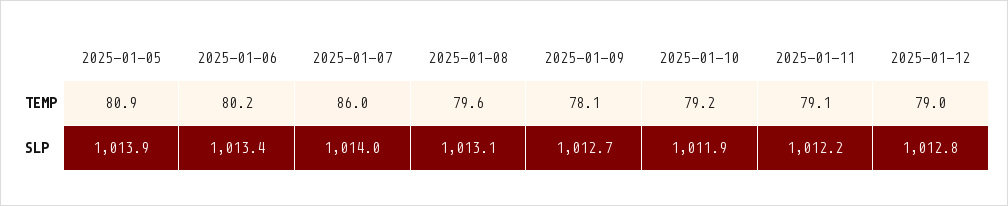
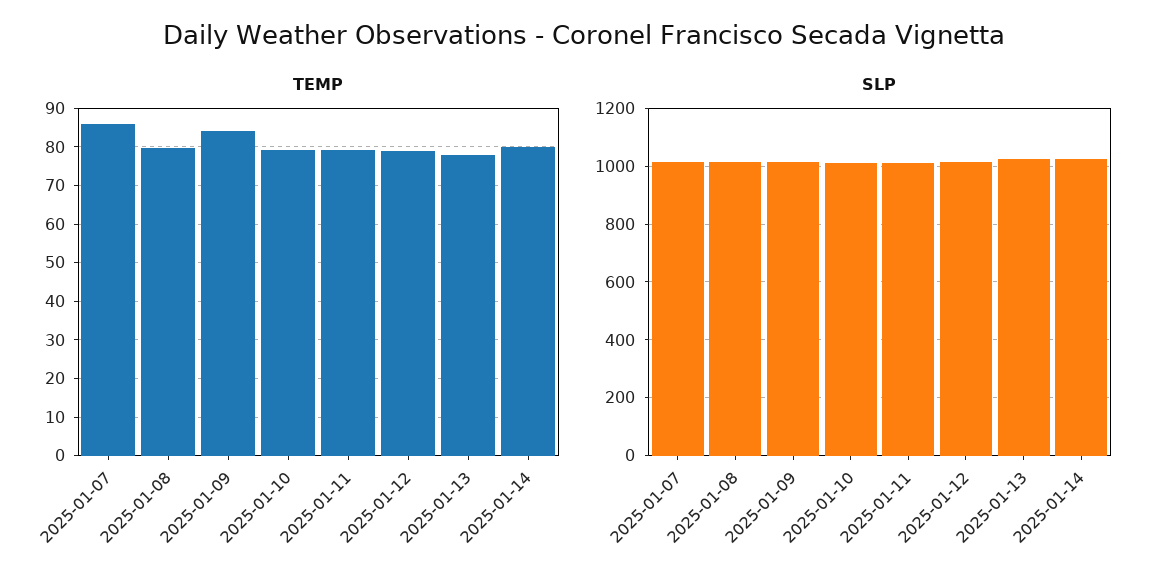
TEMP, 2025-01-05: 80.9 -> none
TEMP, 2025-01-06: 80.2 -> none
TEMP, 2025-01-09: 78.1 -> 84
SLP, 2025-01-05: 1013.9 -> none
SLP, 2025-01-06: 1013.4 -> none
TEMP, 2025-01-13: none -> 78
TEMP, 2025-01-14: none -> 80
SLP, 2025-01-13: none -> 1025
SLP, 2025-01-14: none -> 1025

